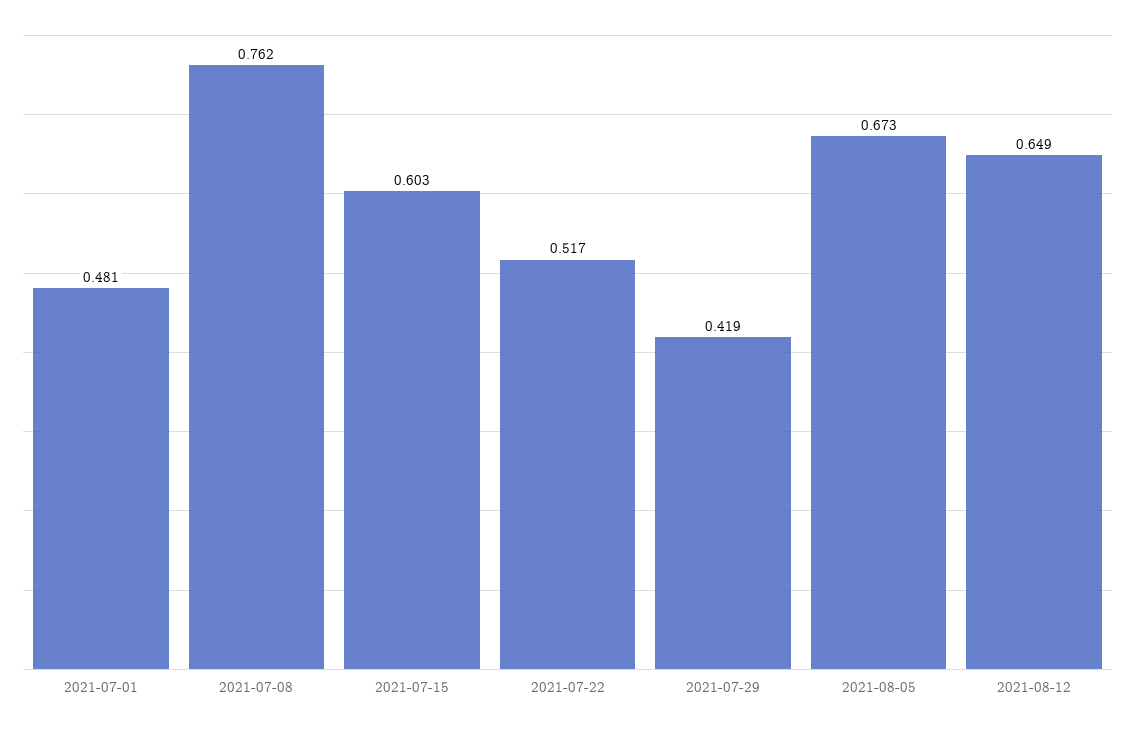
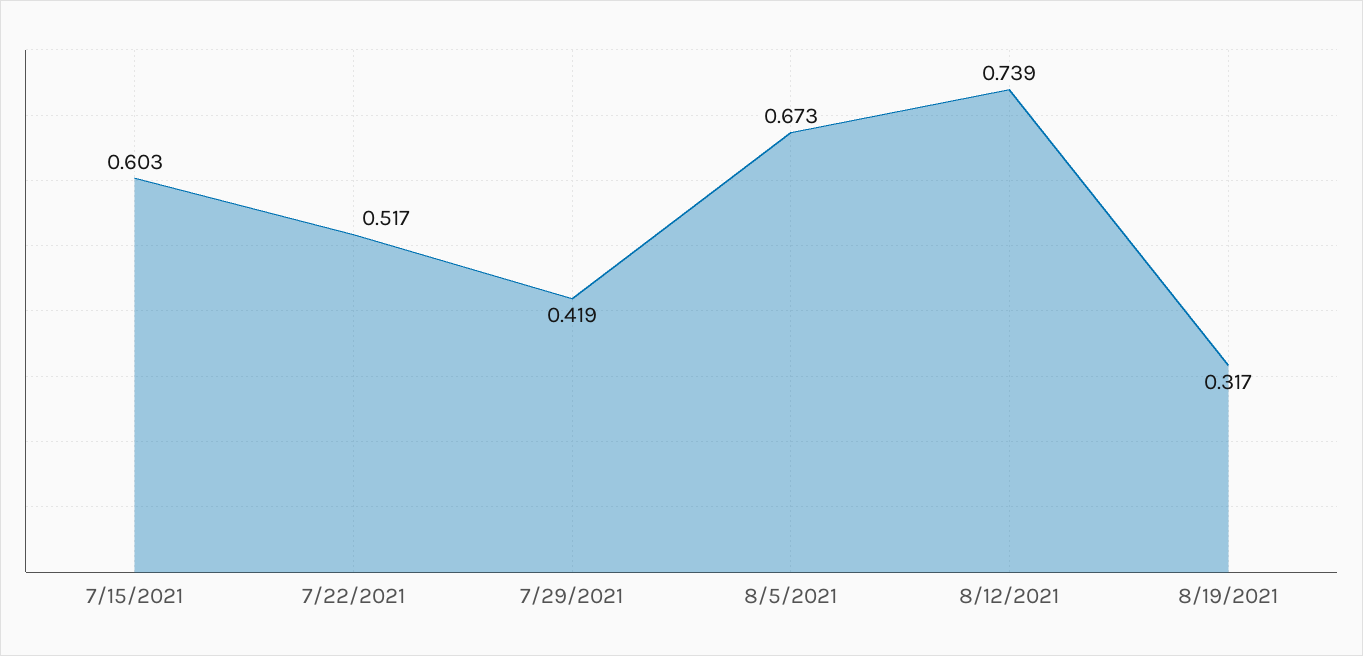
2021-07-01: 0.481 -> none
2021-07-08: 0.762 -> none
2021-08-12: 0.649 -> 0.739
8/19/2021: none -> 0.317

